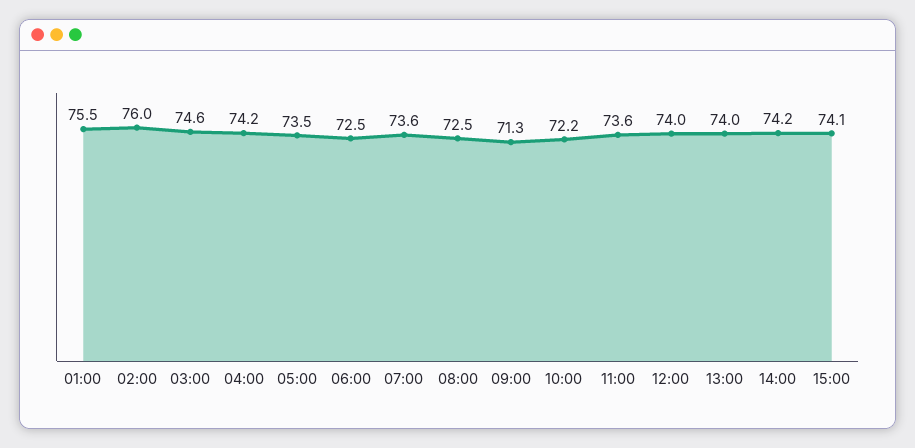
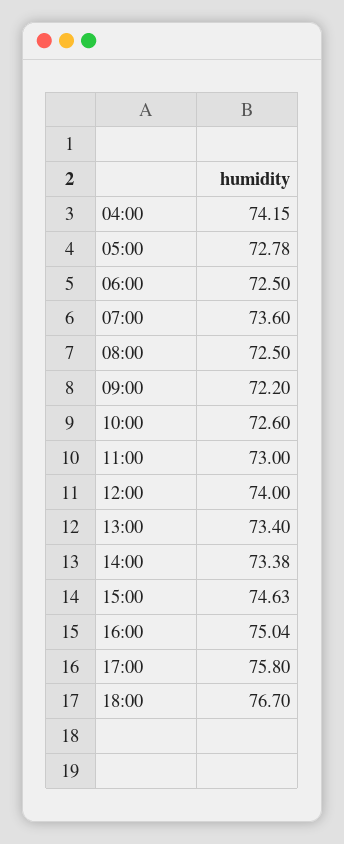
01:00: 75.5 -> none
02:00: 76 -> none
03:00: 74.6 -> none
05:00: 73.5 -> 72.78
09:00: 71.3 -> 72.2
10:00: 72.2 -> 72.6
11:00: 73.6 -> 73
13:00: 74 -> 73.4
14:00: 74.2 -> 73.38
15:00: 74.1 -> 74.63
16:00: none -> 75.04
17:00: none -> 75.8
18:00: none -> 76.7

